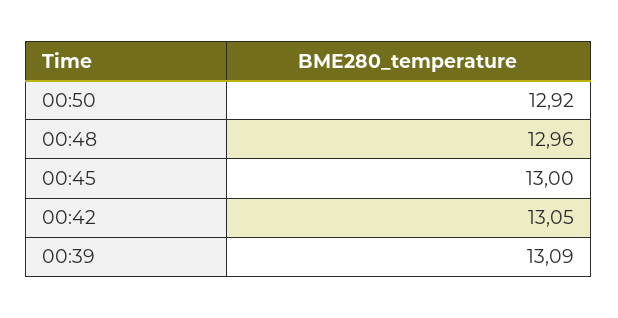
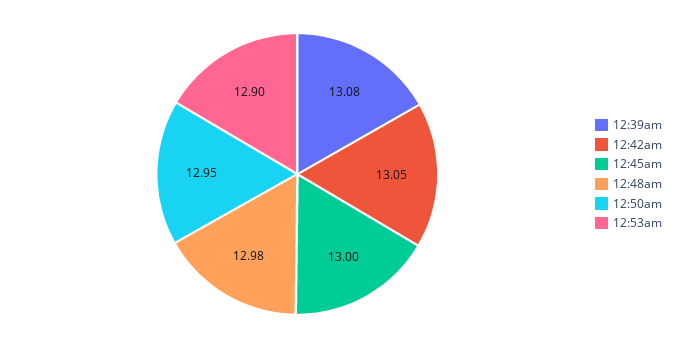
00:50: 12.92 -> 12.95
00:48: 12.96 -> 12.98
00:39: 13.09 -> 13.08
12:53am: none -> 12.9

